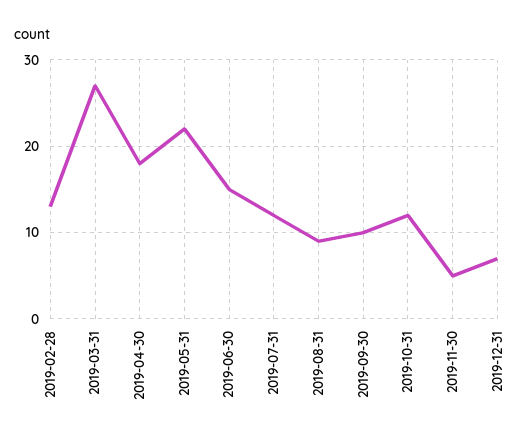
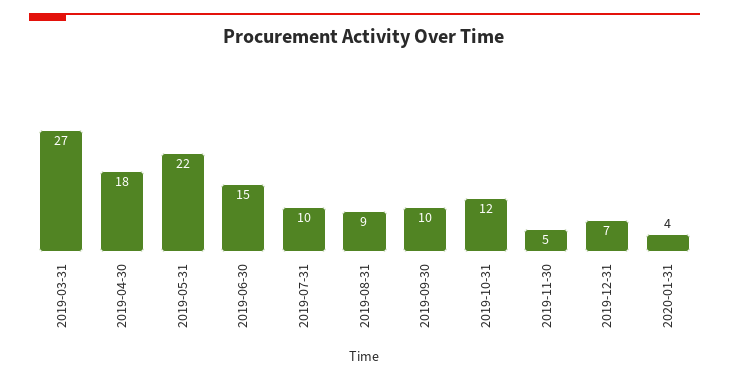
2019-02-28: 13 -> none
2019-07-31: 12 -> 10
2020-01-31: none -> 4

